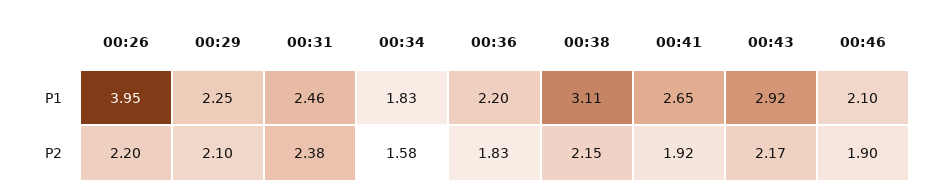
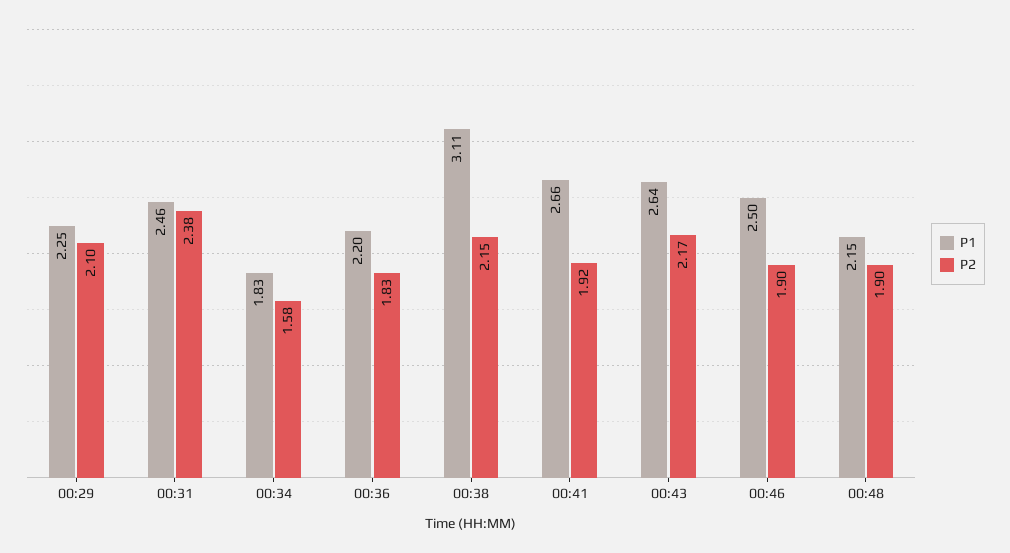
P1, 00:26: 3.95 -> none
P1, 00:41: 2.65 -> 2.66
P1, 00:43: 2.92 -> 2.64
P1, 00:46: 2.1 -> 2.5
P2, 00:26: 2.2 -> none
P1, 00:48: none -> 2.15
P2, 00:48: none -> 1.9

